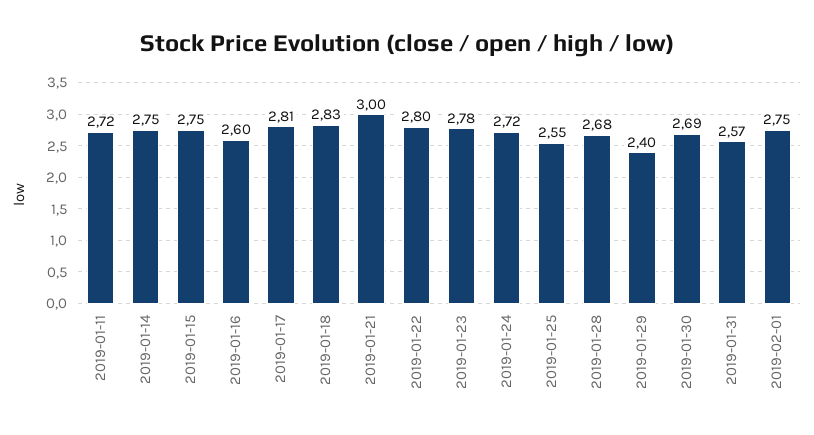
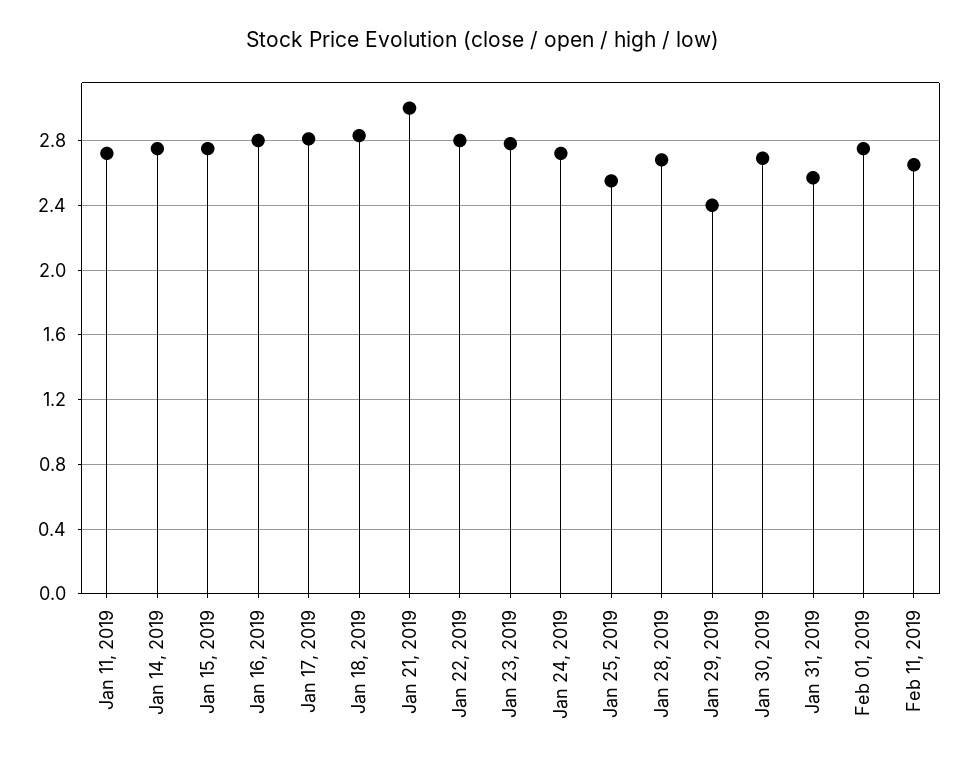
2019-01-16: 2.6 -> 2.8
Feb 11, 2019: none -> 2.65

